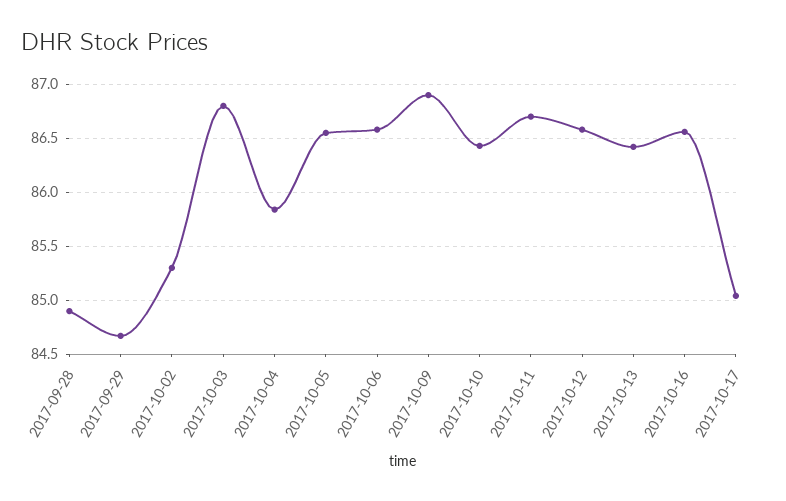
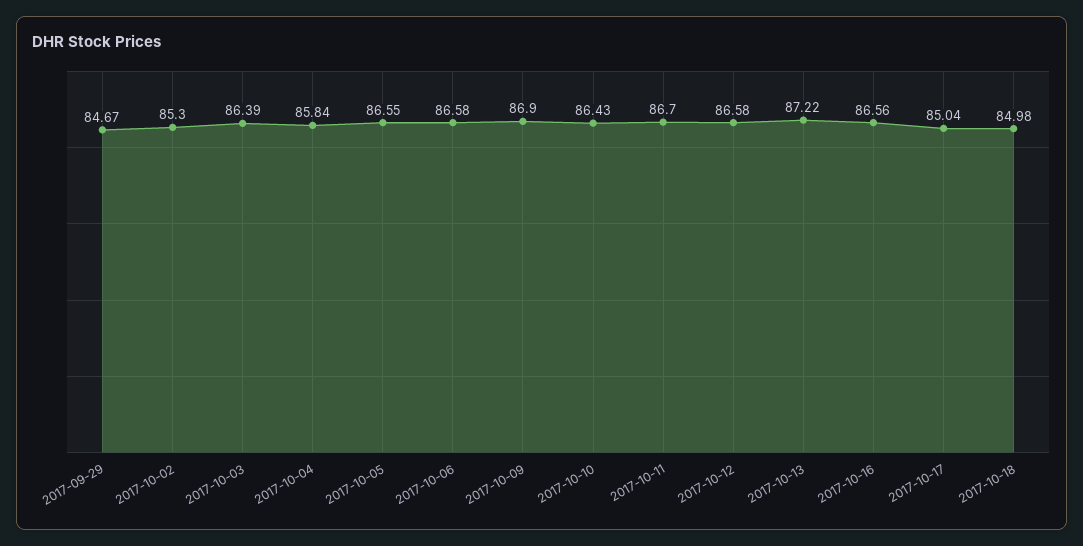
2017-09-28: 84.9 -> none
2017-10-03: 86.8 -> 86.39
2017-10-13: 86.4 -> 87.22
2017-10-18: none -> 84.98

